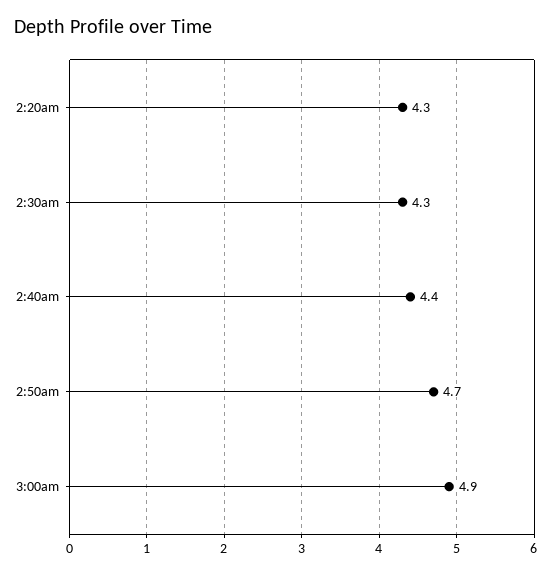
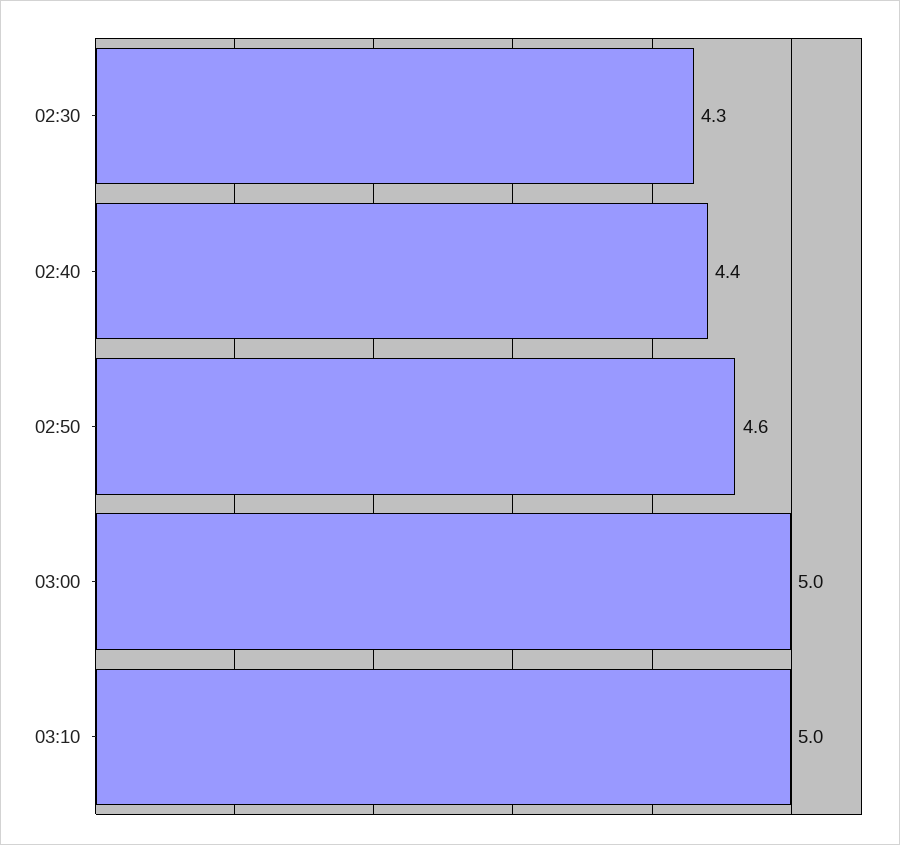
2:20am: 4.3 -> none
2:50am: 4.7 -> 4.6
3:00am: 4.9 -> 5
03:10: none -> 5

